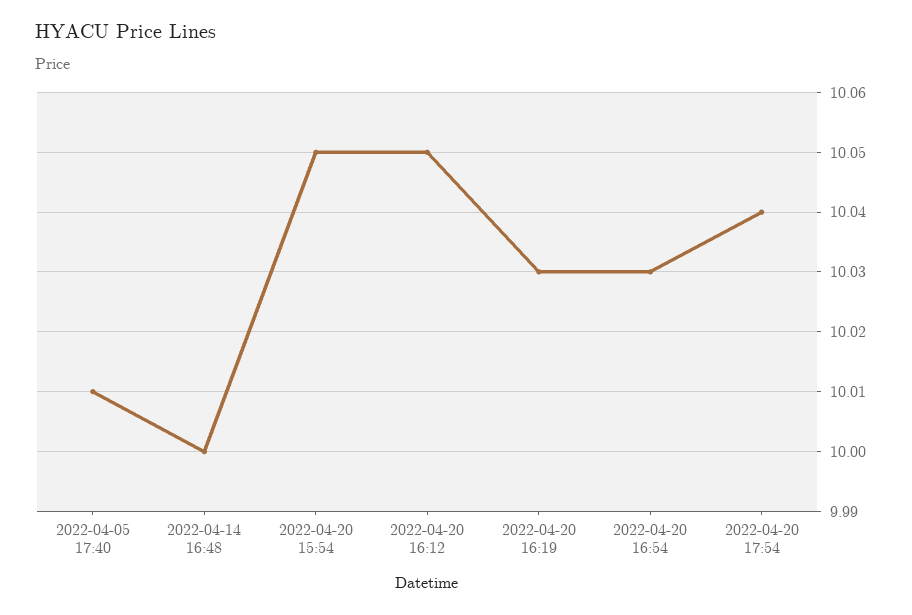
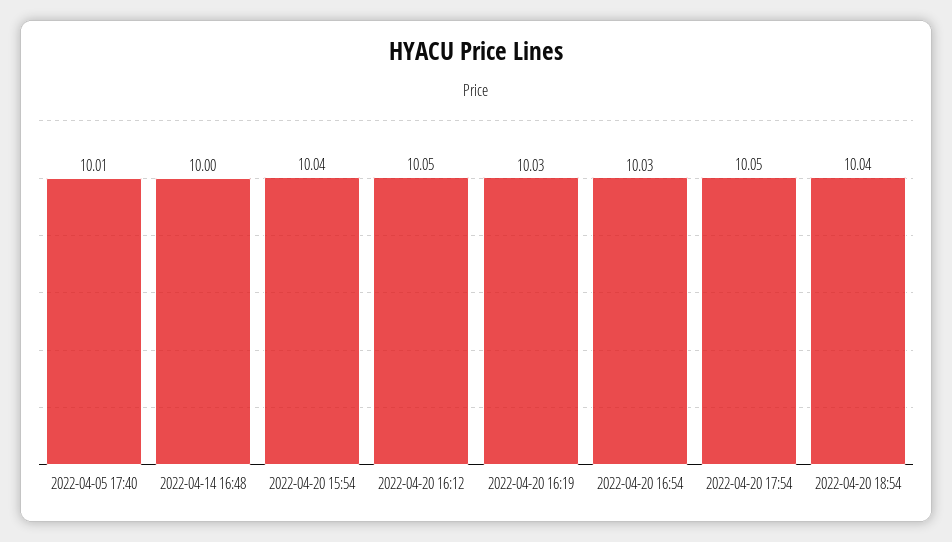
2022-04-20 15:54: 10.05 -> 10.04
2022-04-20 17:54: 10.04 -> 10.05
2022-04-20 18:54: none -> 10.04

